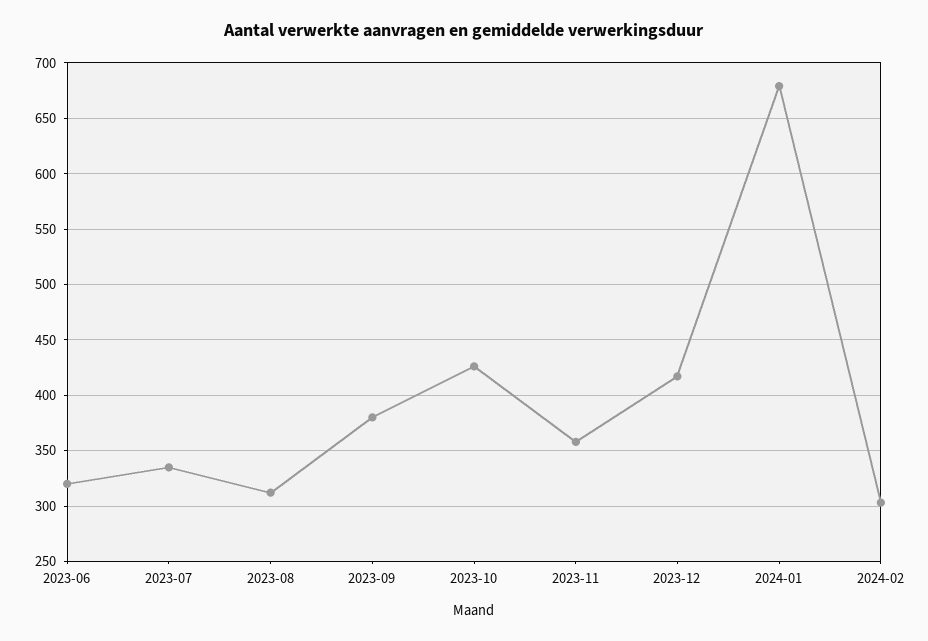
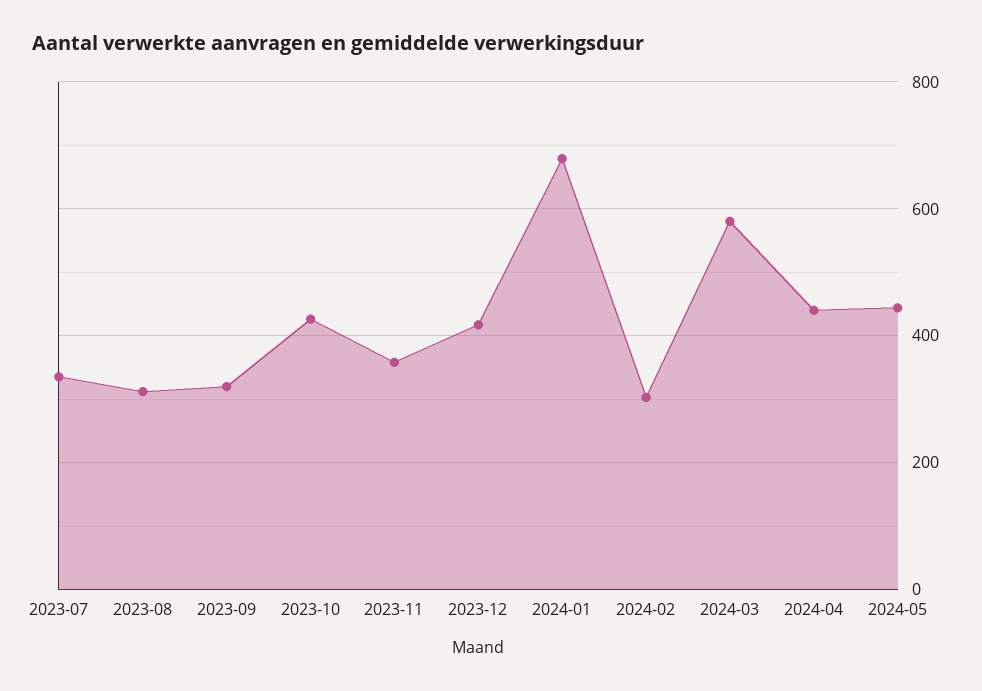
2023-06: 320 -> none
2023-09: 380 -> 320
2024-03: none -> 580
2024-04: none -> 440
2024-05: none -> 440

